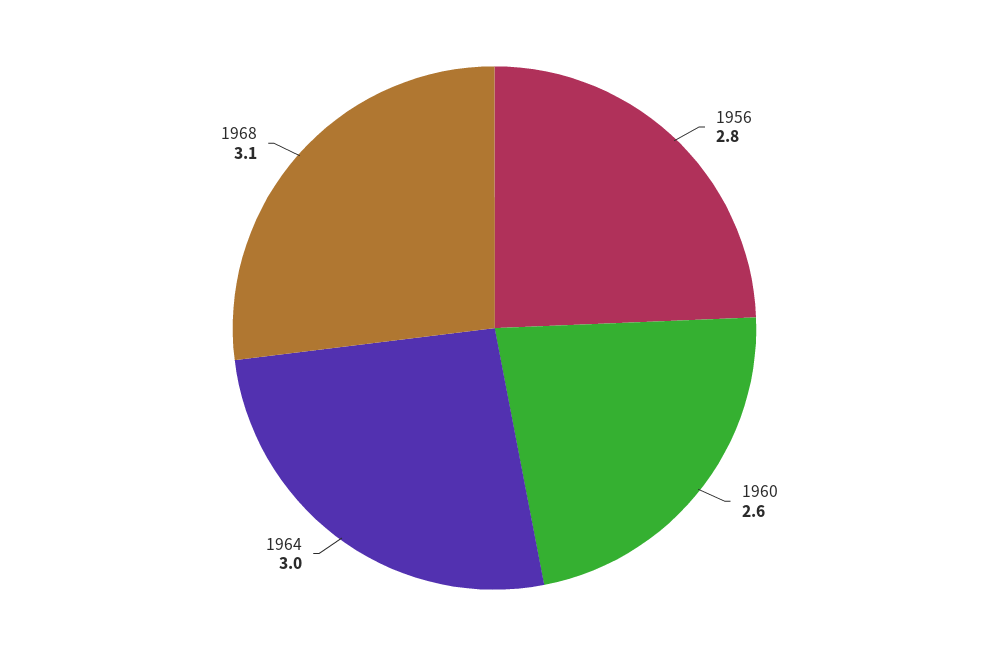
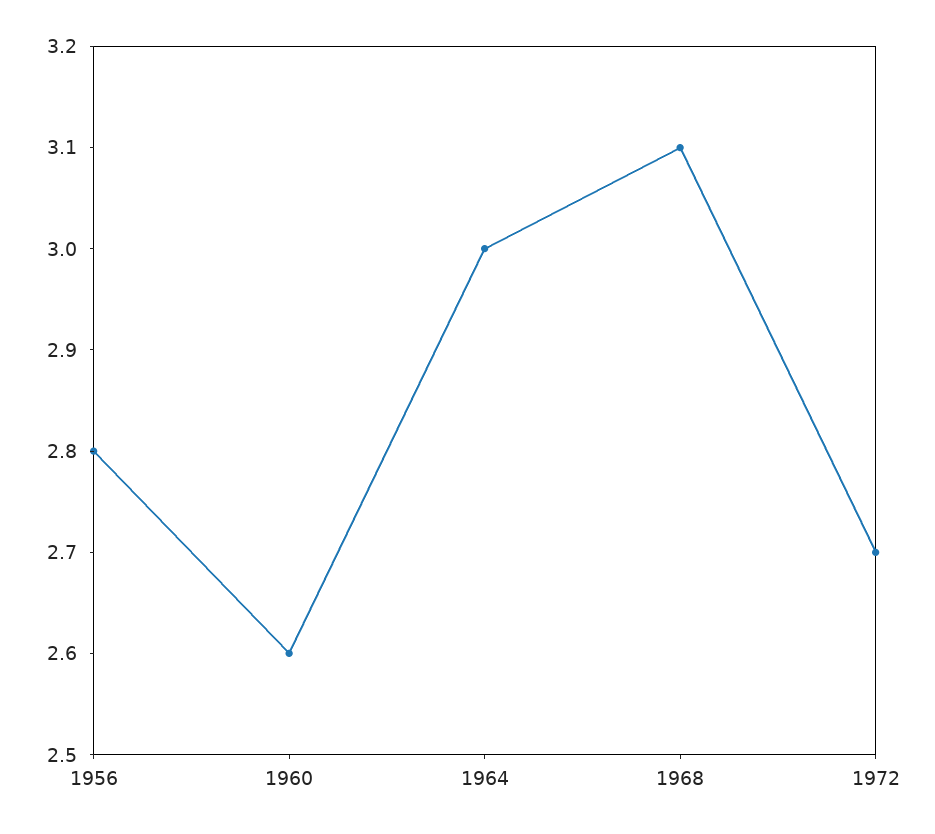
1972: none -> 2.7

